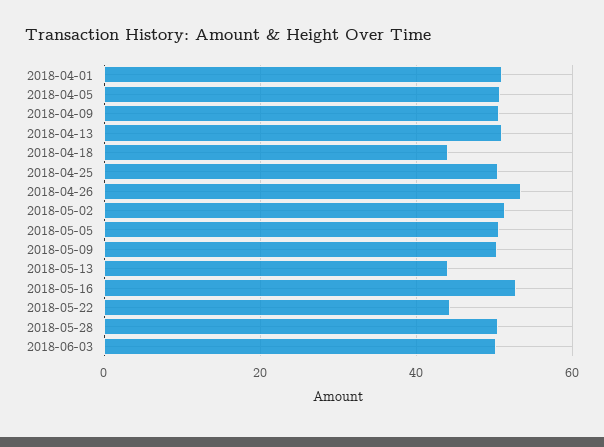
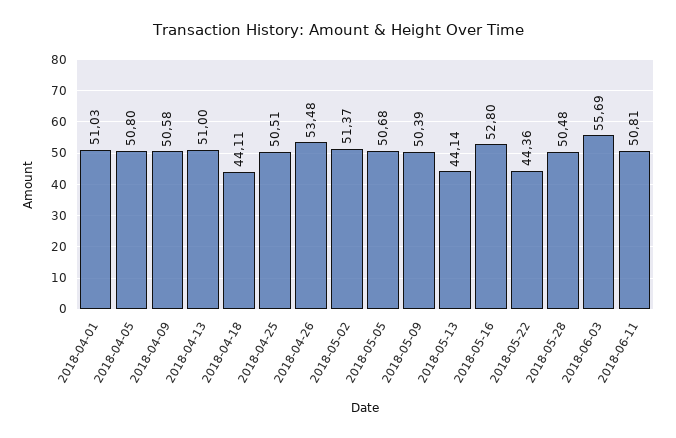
2018-06-03: 50 -> 55.69
2018-06-11: none -> 50.81

